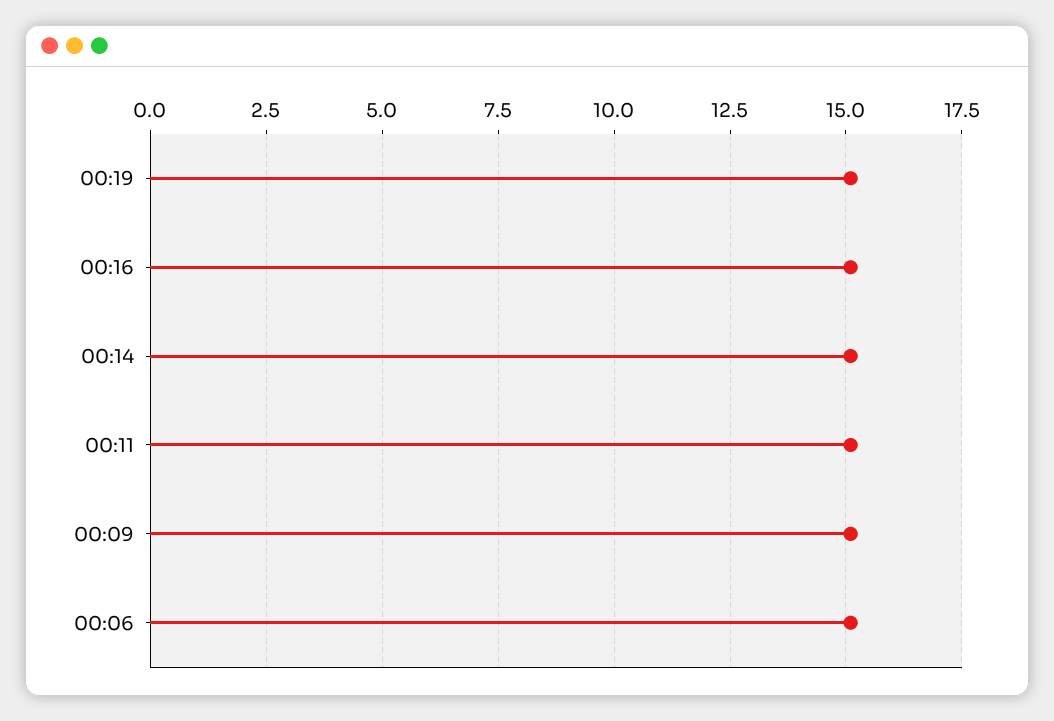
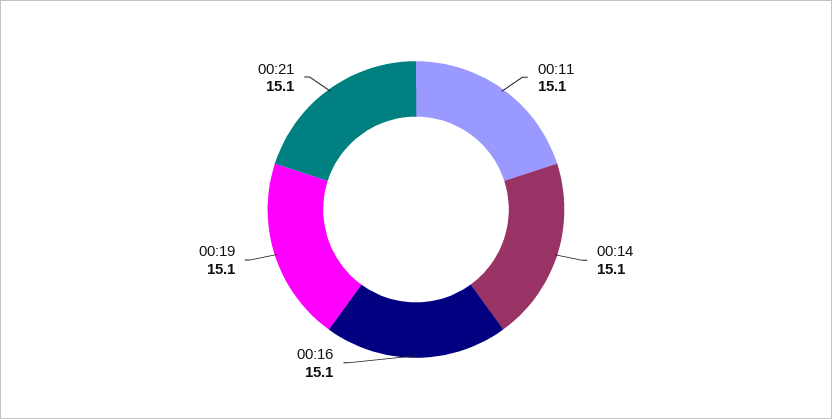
00:09: 15 -> none
00:06: 15 -> none
00:21: none -> 15.1

